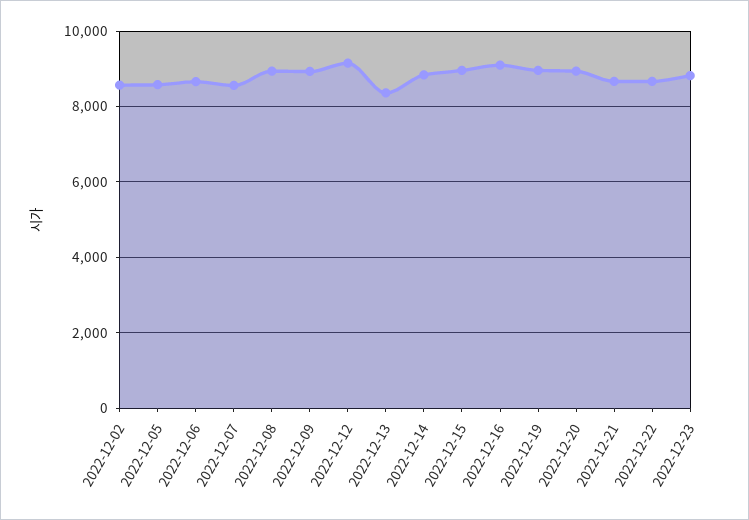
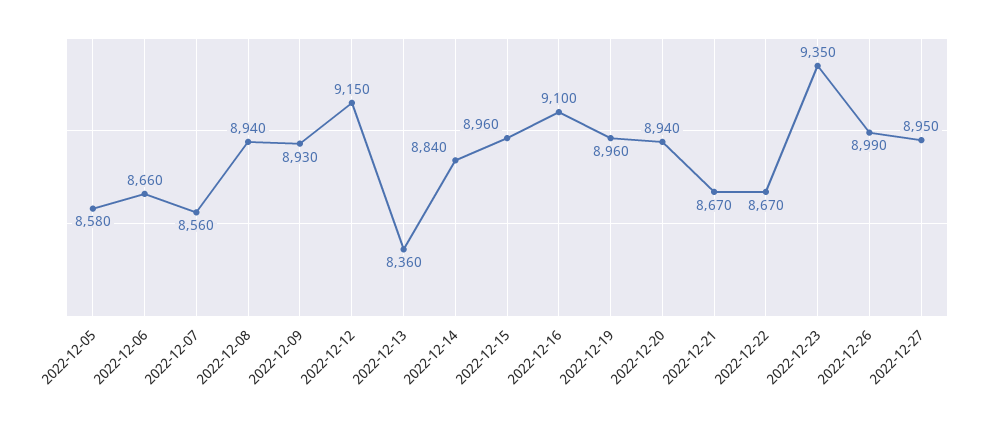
2022-12-02: 8600 -> none
2022-12-23: 8800 -> 9350
2022-12-26: none -> 8990
2022-12-27: none -> 8950

